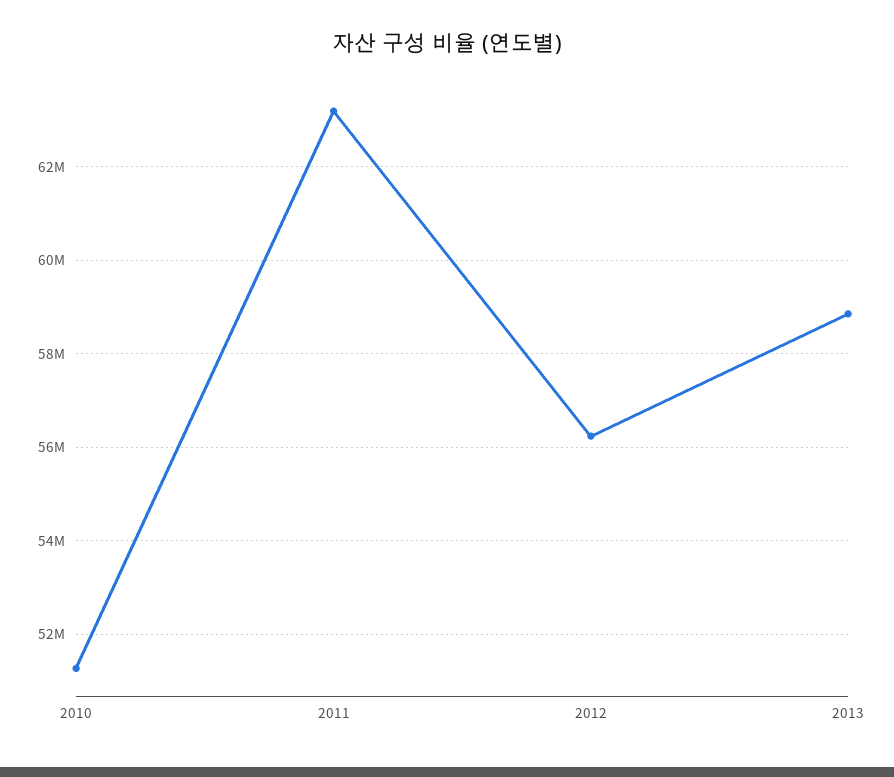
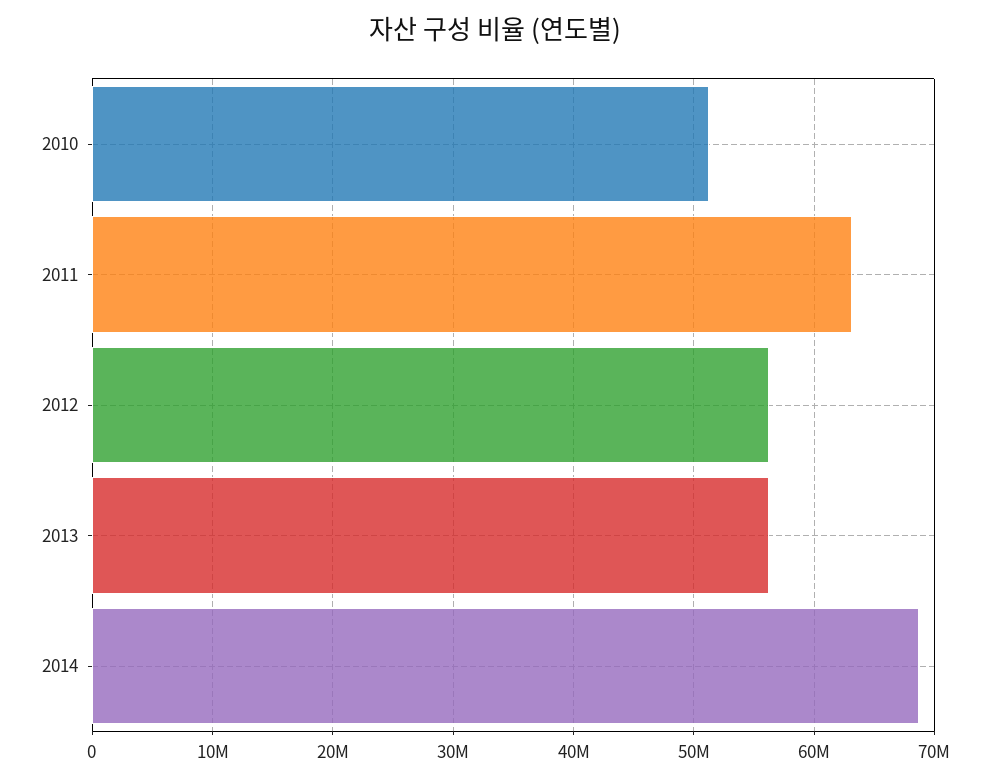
2013: 58800000 -> 56000000
2014: none -> 69000000

